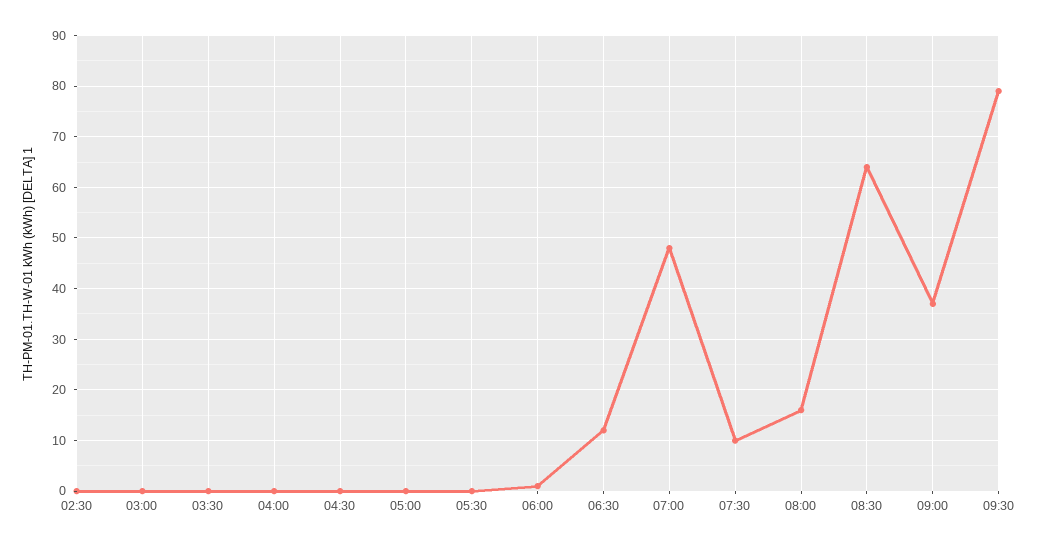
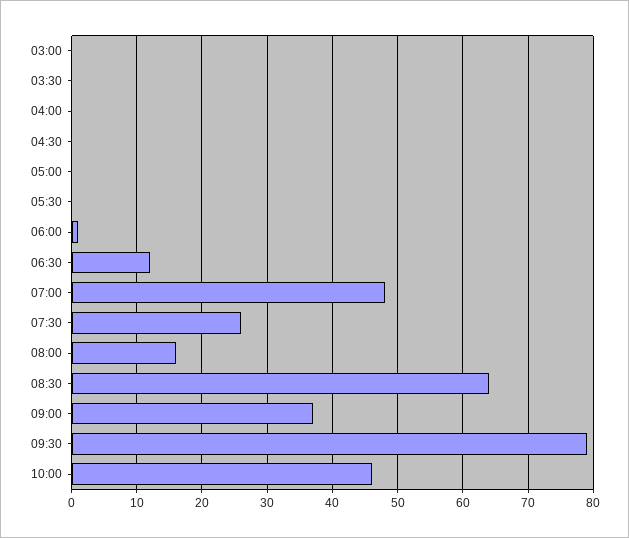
02:30: 0 -> none
07:30: 10 -> 26
10:00: none -> 46

